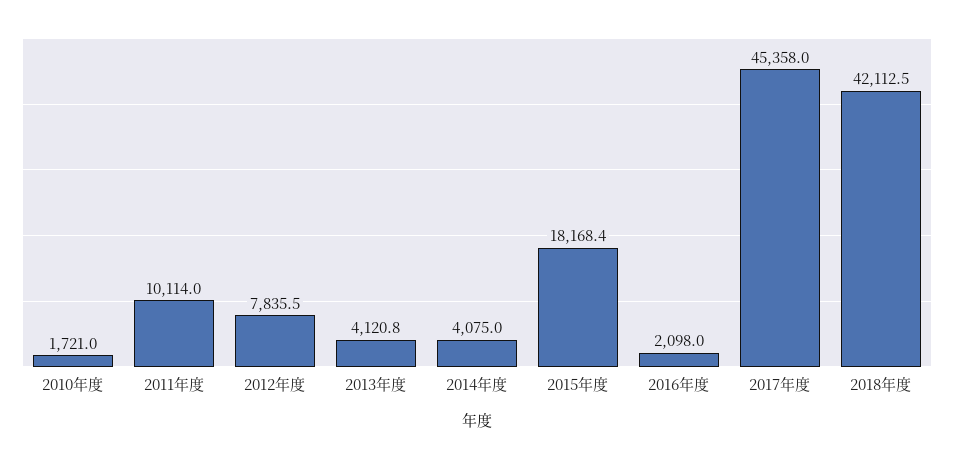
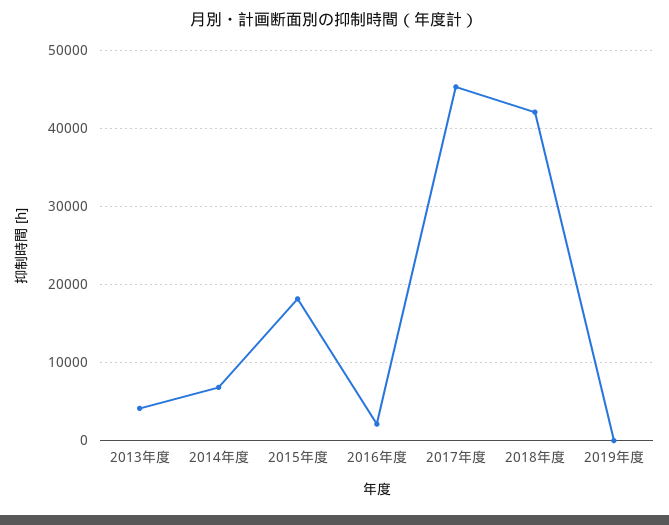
2010年度: 1721 -> none
2011年度: 10114 -> none
2012年度: 7835.5 -> none
2014年度: 4075 -> 7000
2019年度: none -> 0

